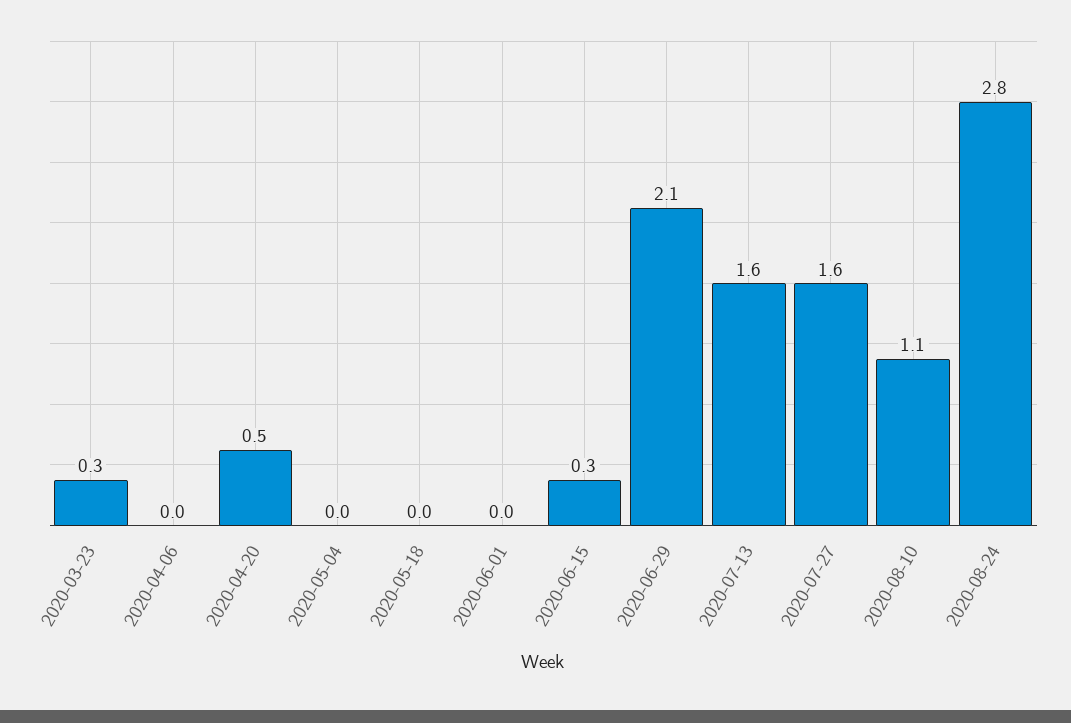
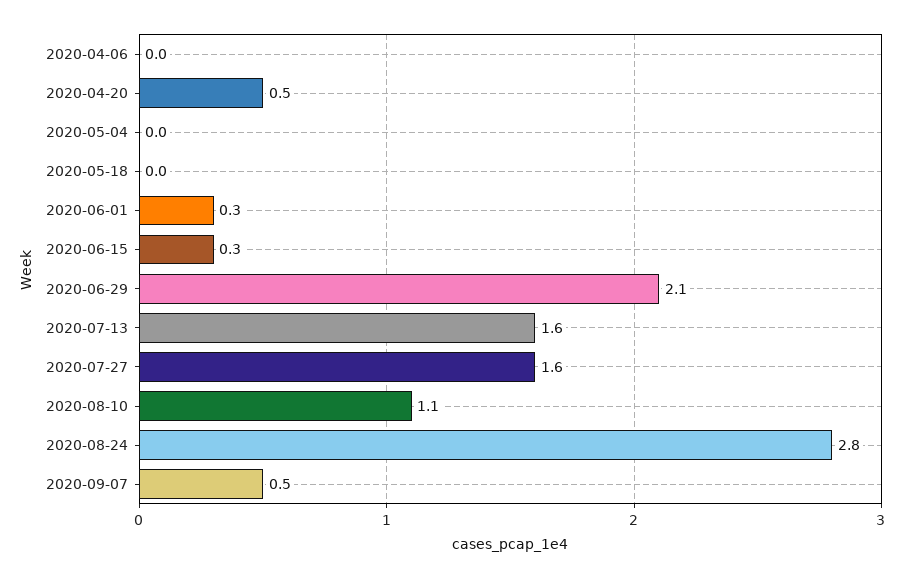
2020-03-23: 0.3 -> none
2020-06-01: 0 -> 0.3
2020-09-07: none -> 0.5

